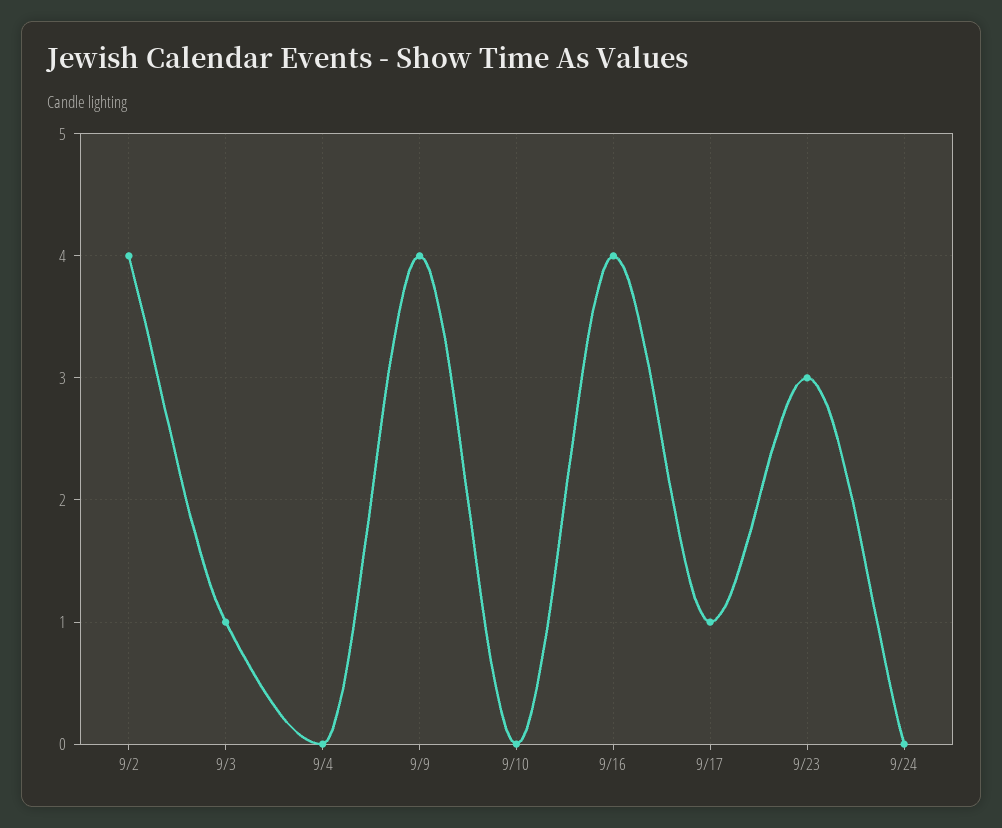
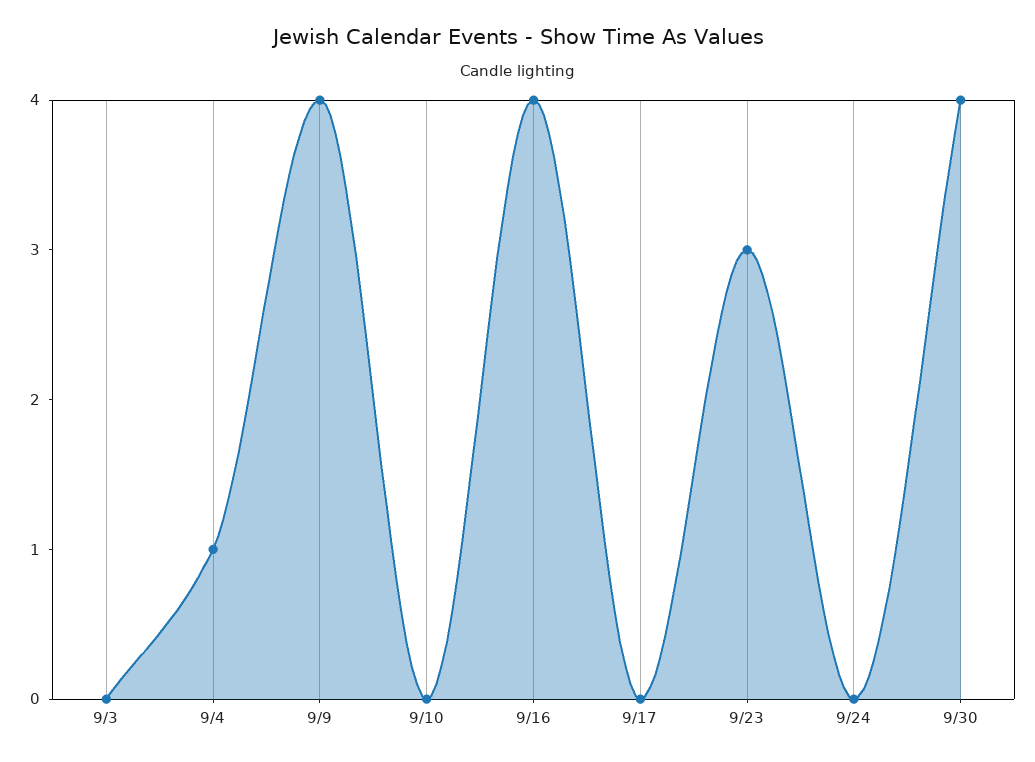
9/2: 4 -> none
9/3: 1 -> 0
9/4: 0 -> 1
9/17: 1 -> 0
9/30: none -> 4

